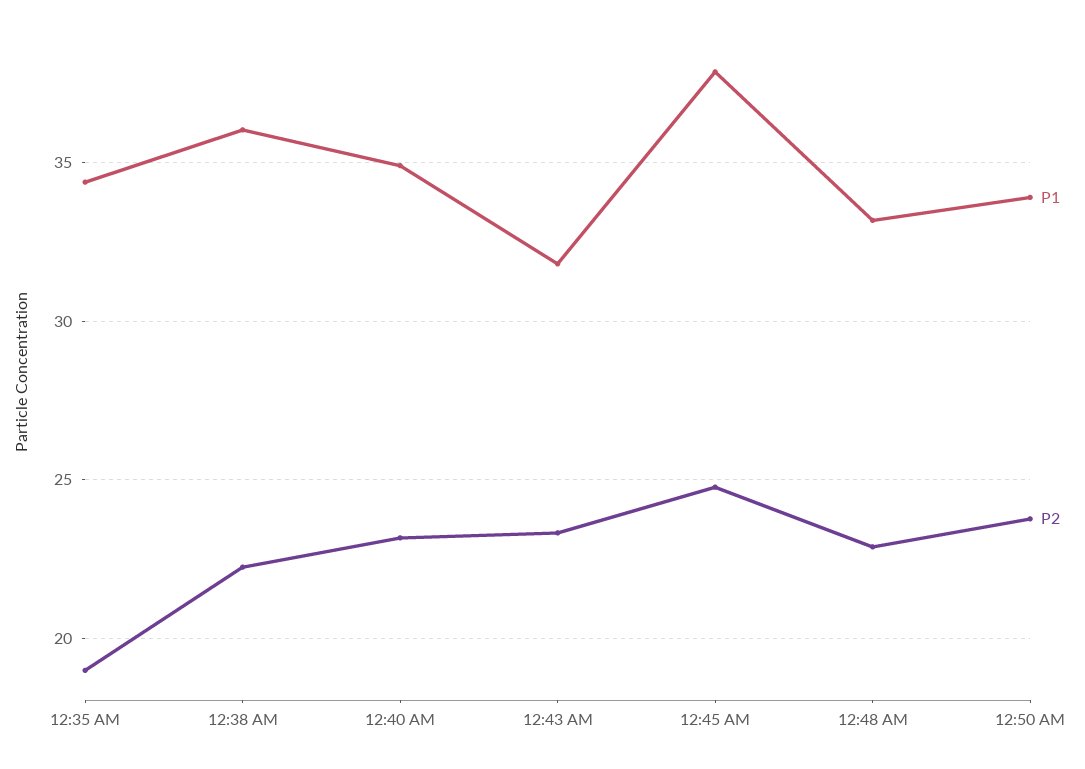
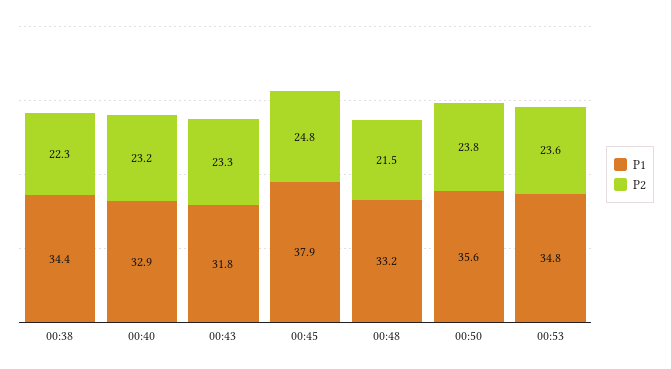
P1, 12:35 AM: 34.5 -> none
P2, 12:35 AM: 19 -> none
P1, 12:38 AM: 36 -> 34.4
P1, 12:40 AM: 35 -> 32.9
P2, 12:48 AM: 23 -> 21.5
P1, 12:50 AM: 34 -> 35.6
P1, 00:53: none -> 34.8
P2, 00:53: none -> 23.6

